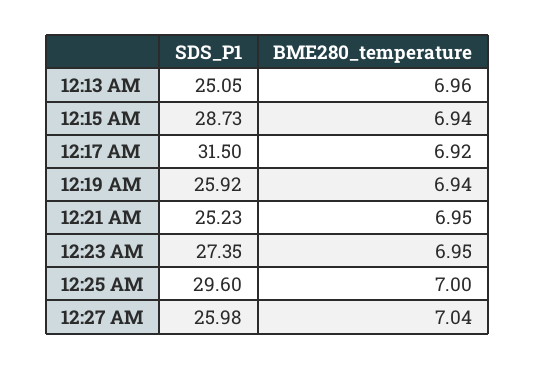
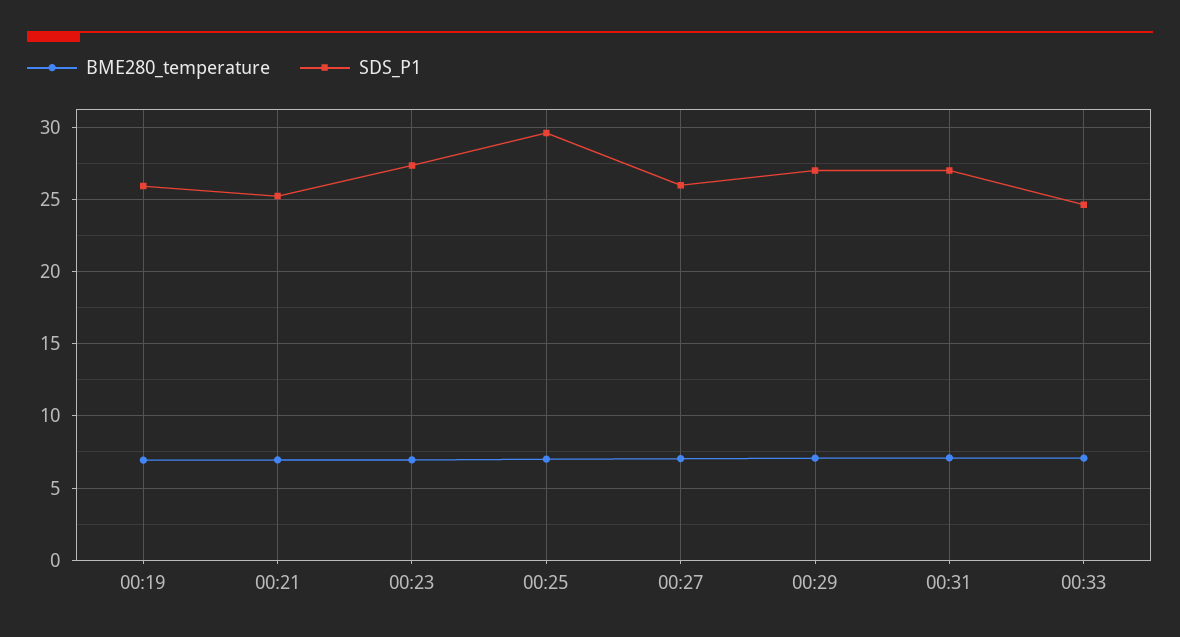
SDS_P1, 12:13 AM: 25.05 -> none
BME280_temperature, 12:13 AM: 6.96 -> none
SDS_P1, 12:15 AM: 28.73 -> none
BME280_temperature, 12:15 AM: 6.94 -> none
SDS_P1, 12:17 AM: 31.5 -> none
BME280_temperature, 12:17 AM: 6.92 -> none
BME280_temperature, 00:29: none -> 7
SDS_P1, 00:29: none -> 27
BME280_temperature, 00:31: none -> 7
SDS_P1, 00:31: none -> 27
BME280_temperature, 00:33: none -> 7
SDS_P1, 00:33: none -> 24.5

